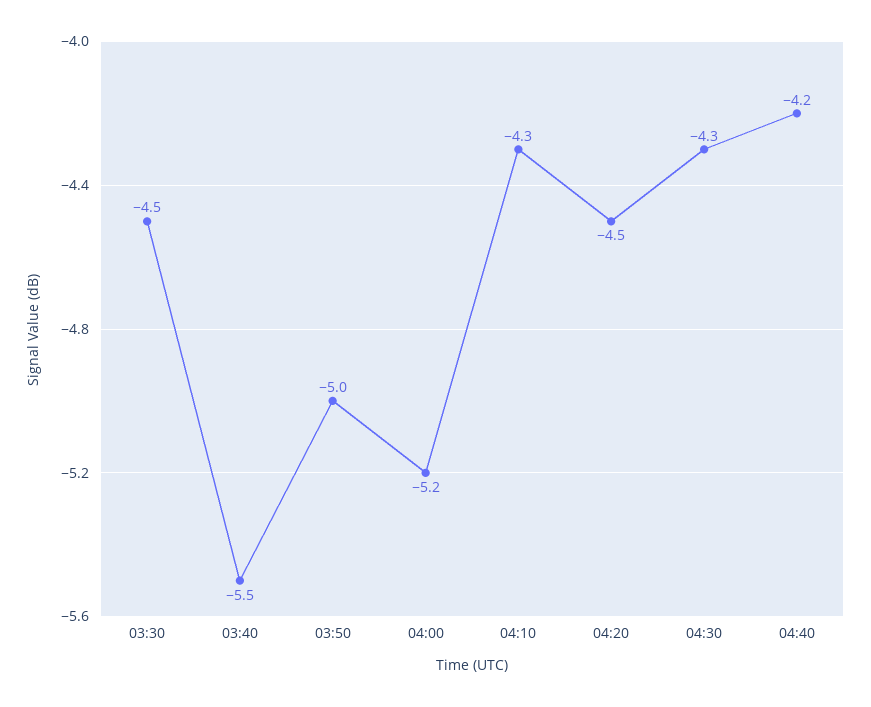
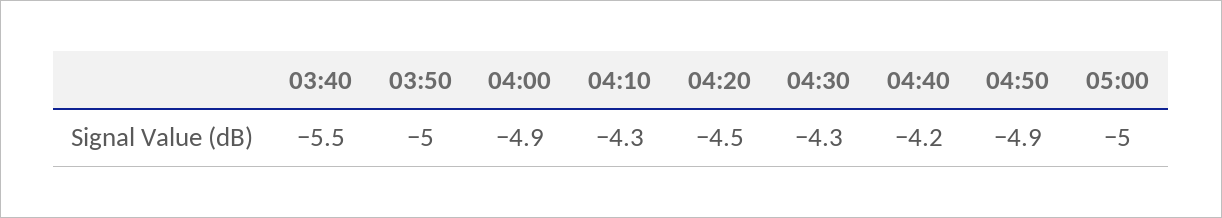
03:30: -4.5 -> none
04:00: -5.2 -> -4.9
04:50: none -> -4.9
05:00: none -> -5

